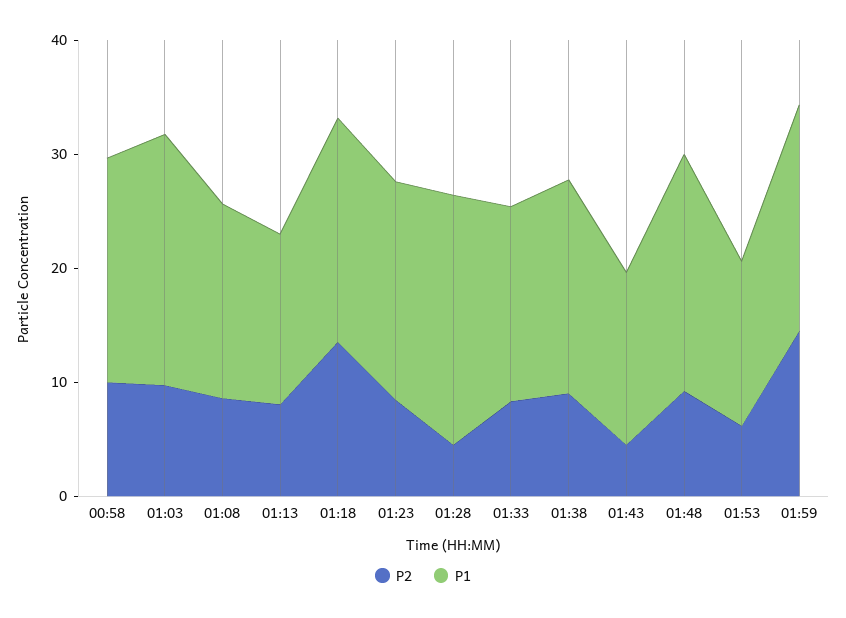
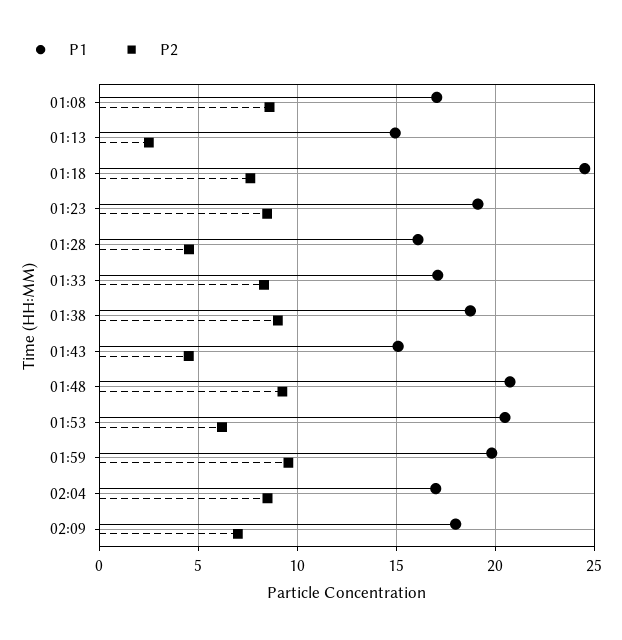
P2, 00:58: 10 -> none
P1, 00:58: 20 -> none
P2, 01:03: 10 -> none
P1, 01:03: 22 -> none
P2, 01:13: 8 -> 2.5
P2, 01:18: 14 -> 7.5
P1, 01:18: 20 -> 24.5
P1, 01:28: 22 -> 16
P1, 01:53: 14 -> 20.5
P2, 01:59: 14 -> 9.5
P1, 02:04: none -> 17
P2, 02:04: none -> 8.5
P1, 02:09: none -> 18
P2, 02:09: none -> 7

